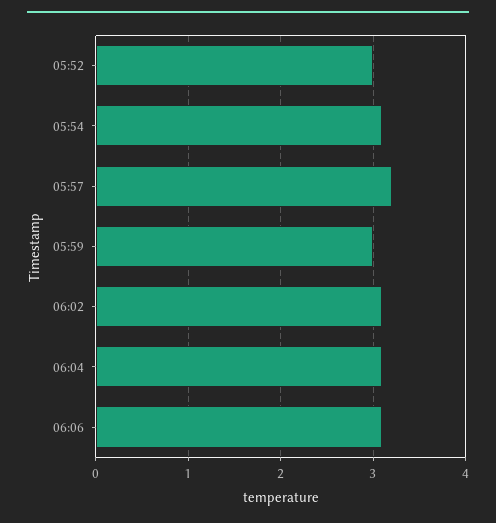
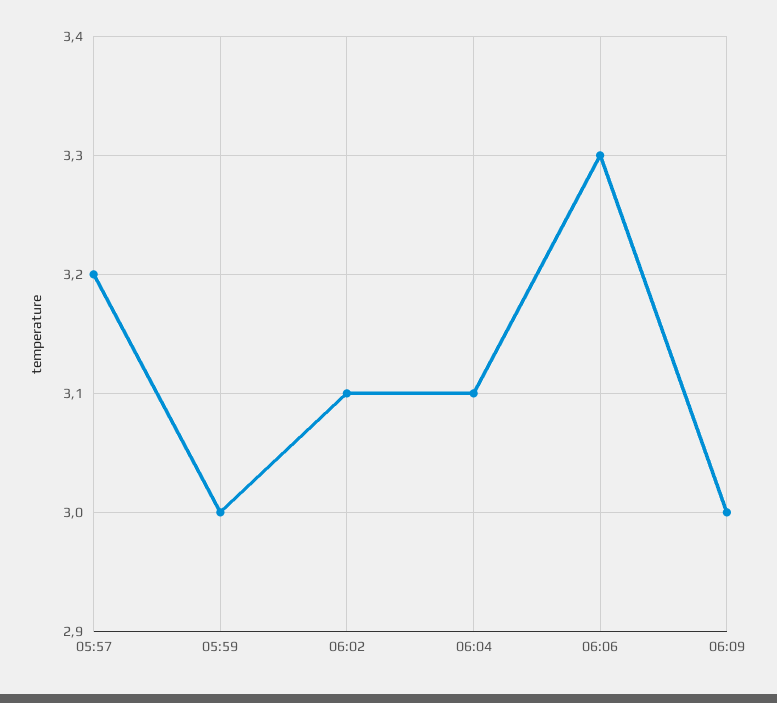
05:52: 3 -> none
05:54: 3.1 -> none
06:06: 3.1 -> 3.3
06:09: none -> 3

